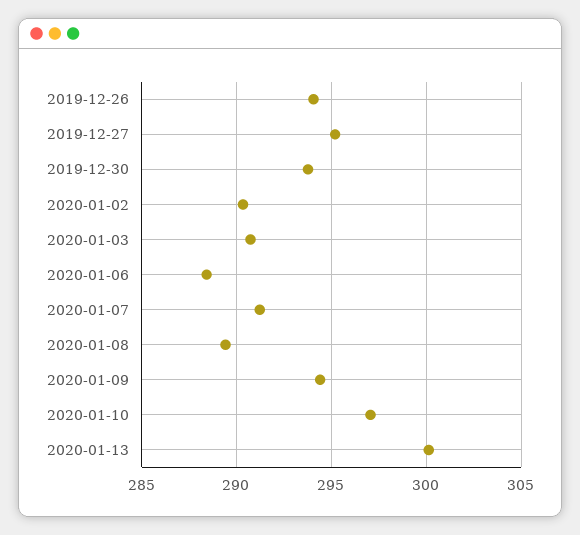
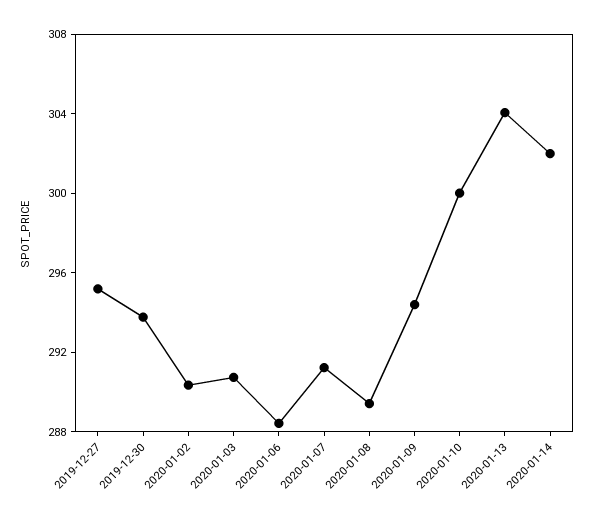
2019-12-26: 294 -> none
2020-01-10: 297 -> 300
2020-01-13: 300 -> 304
2020-01-14: none -> 302

